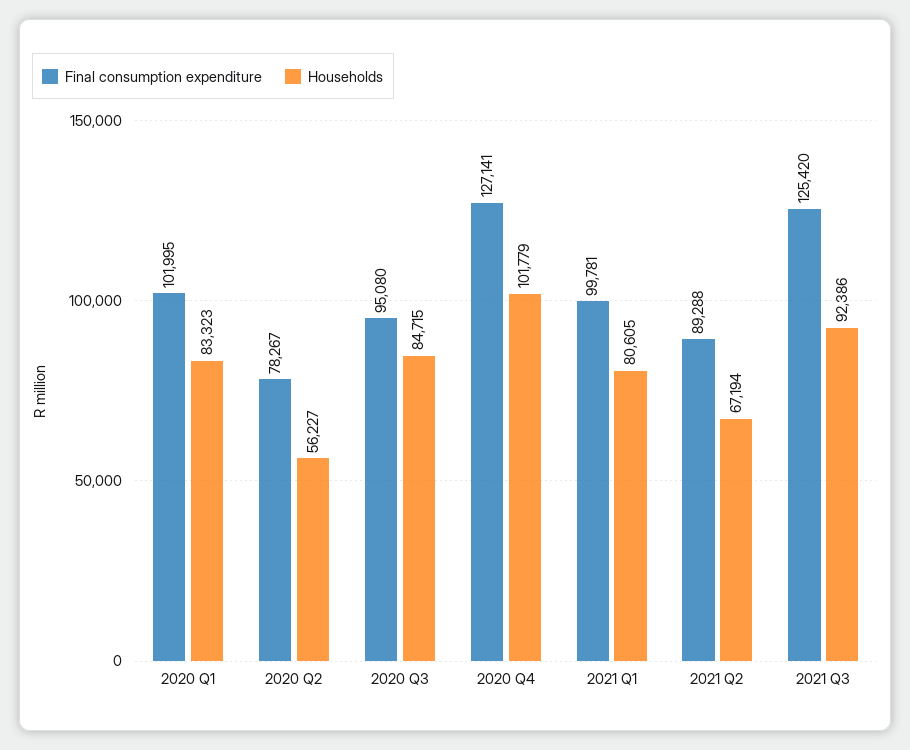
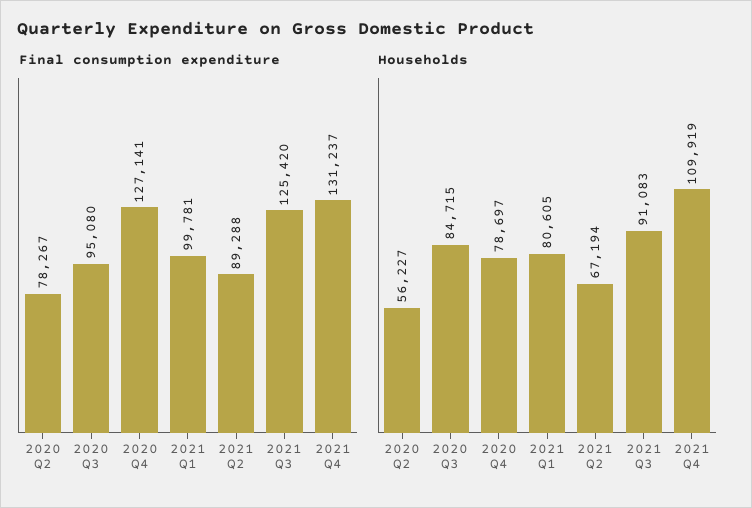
Final consumption expenditure, 2020 Q1: 101995 -> none
Households, 2020 Q1: 83323 -> none
Households, 2020 Q4: 101779 -> 78697
Households, 2021 Q3: 92386 -> 91083
Final consumption expenditure, 2021 Q4: none -> 131237
Households, 2021 Q4: none -> 109919

